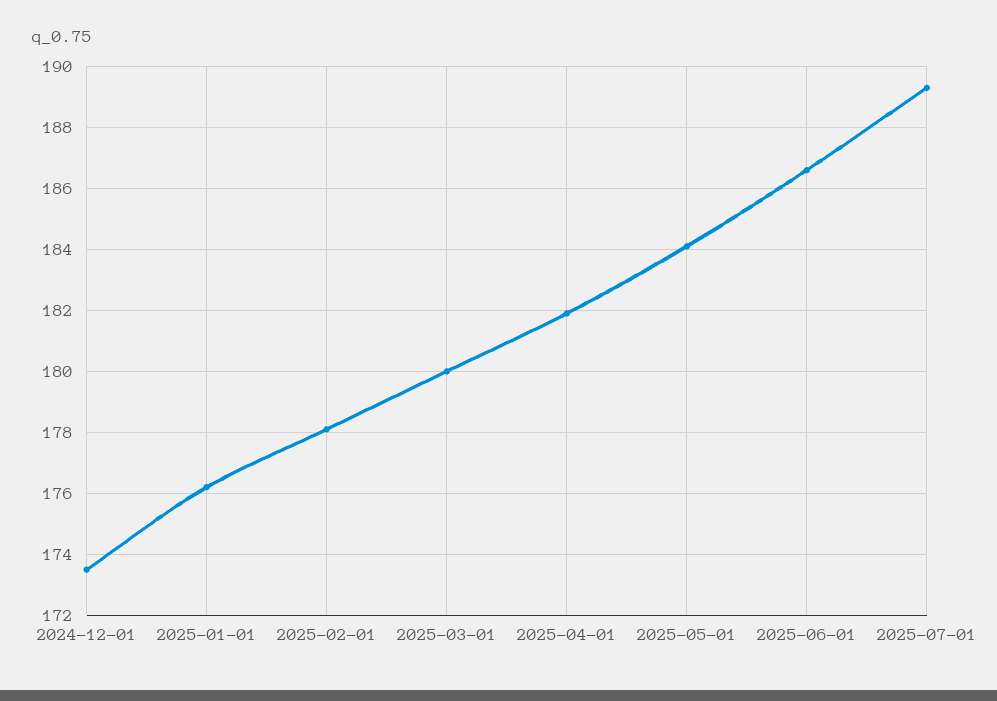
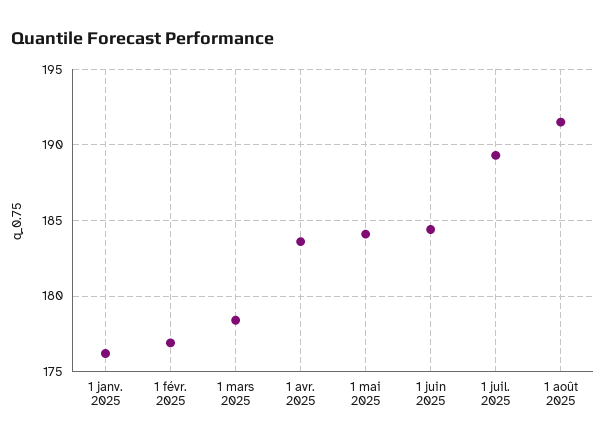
2024-12-01: 173.5 -> none
2025-02-01: 178 -> 177
2025-03-01: 180 -> 178.5
2025-04-01: 182 -> 183.5
2025-06-01: 186.5 -> 184.5
1 août 2025: none -> 191.5

